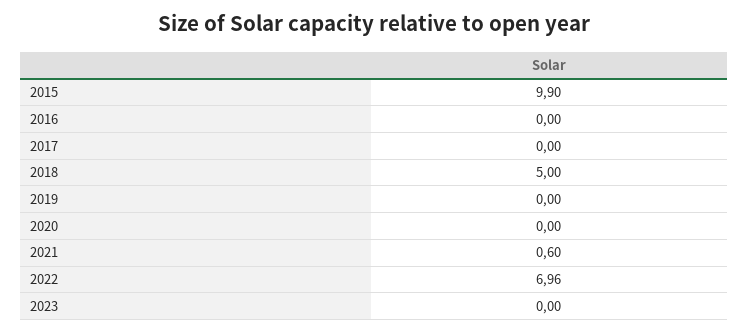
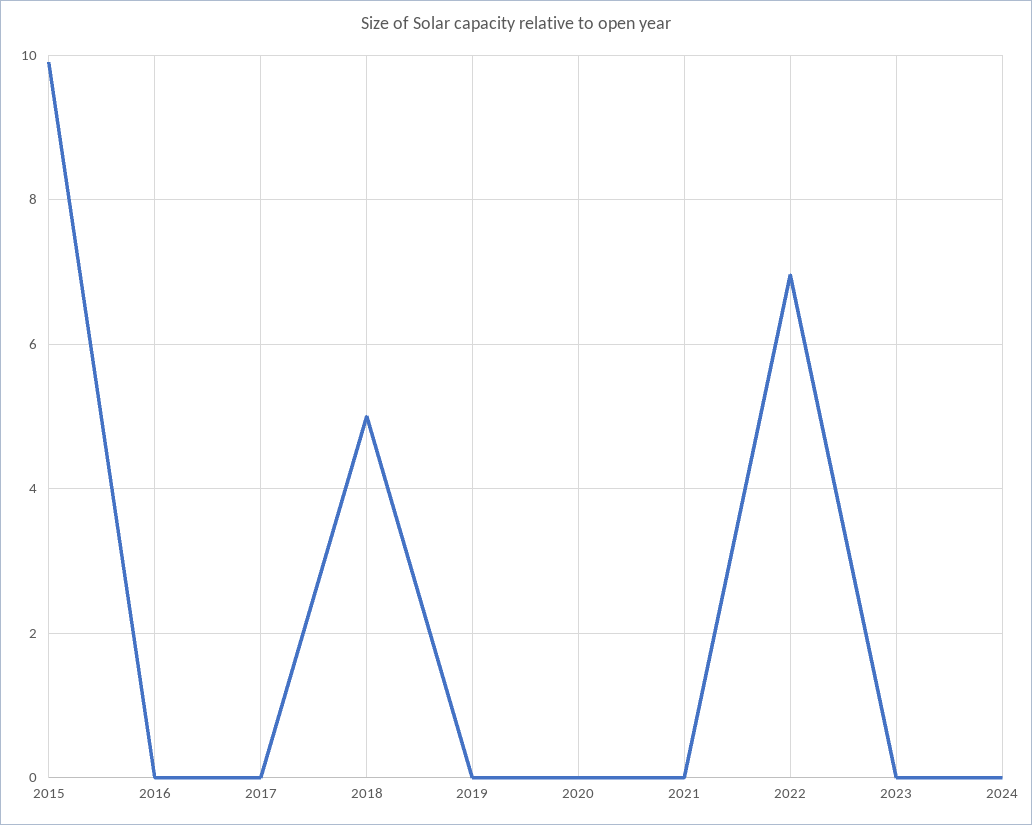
2021: 0.6 -> 0
2024: none -> 0

